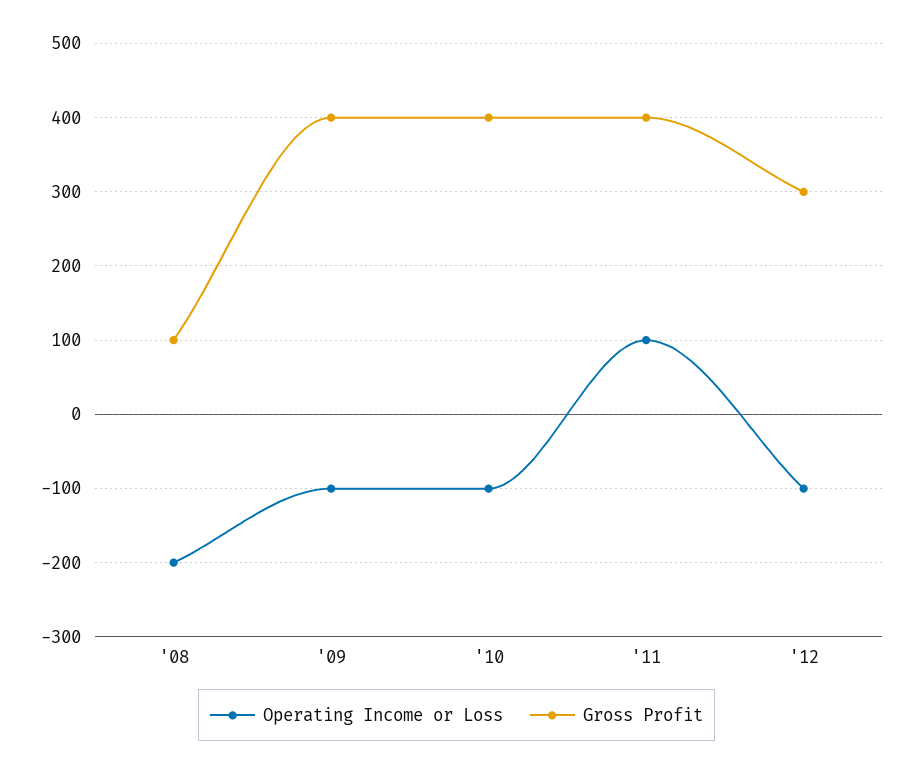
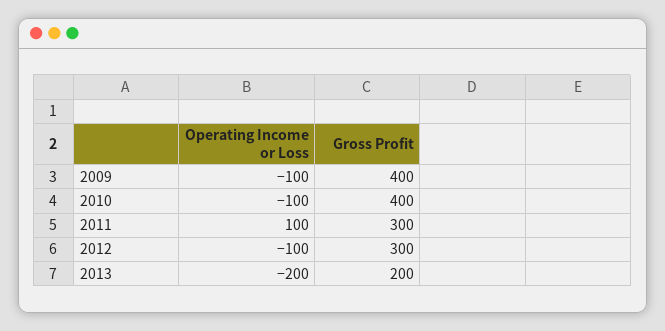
Operating Income or Loss, '08: -200 -> none
Gross Profit, '08: 100 -> none
Gross Profit, '11: 400 -> 300
Operating Income or Loss, 2013: none -> -200
Gross Profit, 2013: none -> 200

